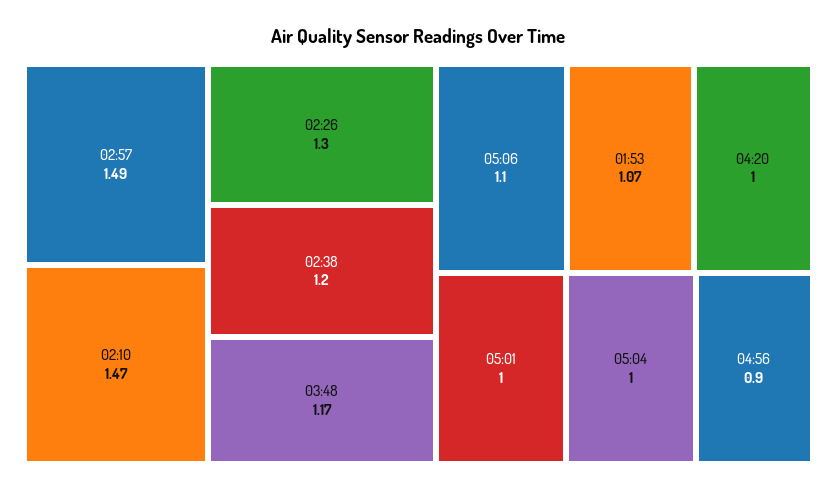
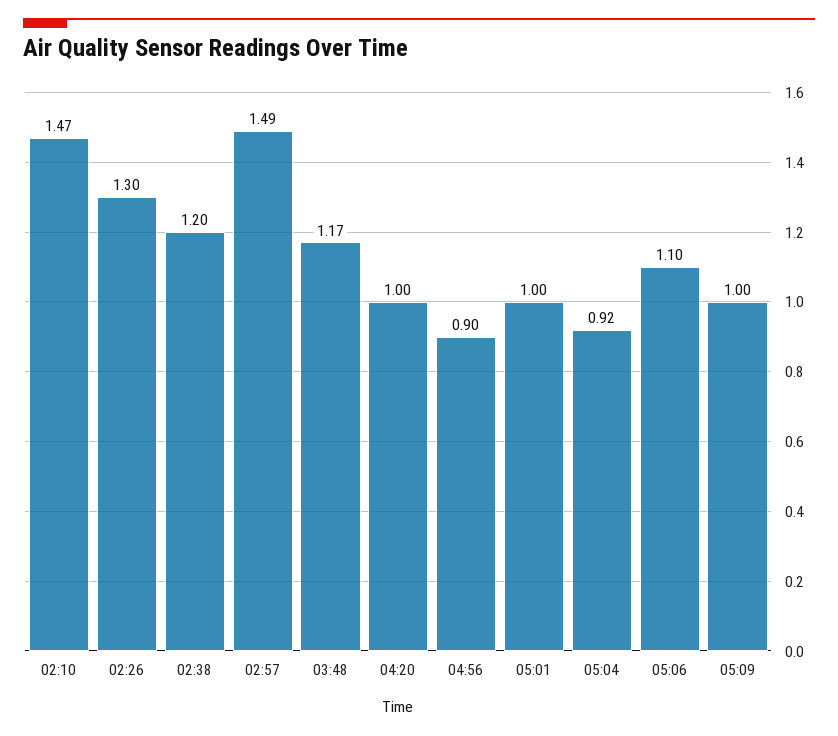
01:53: 1.07 -> none
05:04: 1 -> 0.92
05:09: none -> 1

